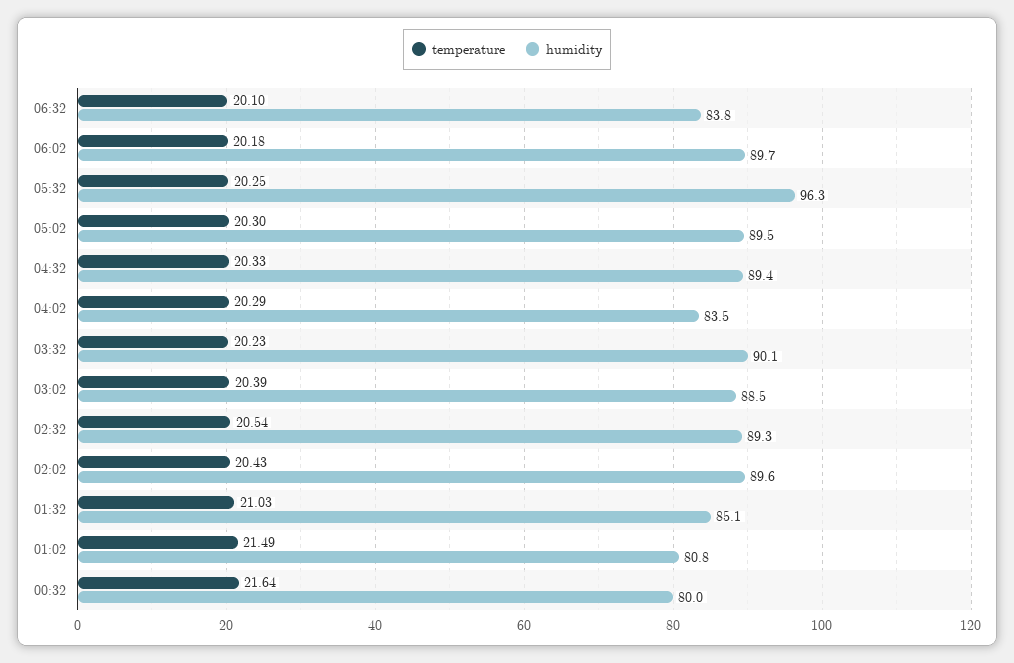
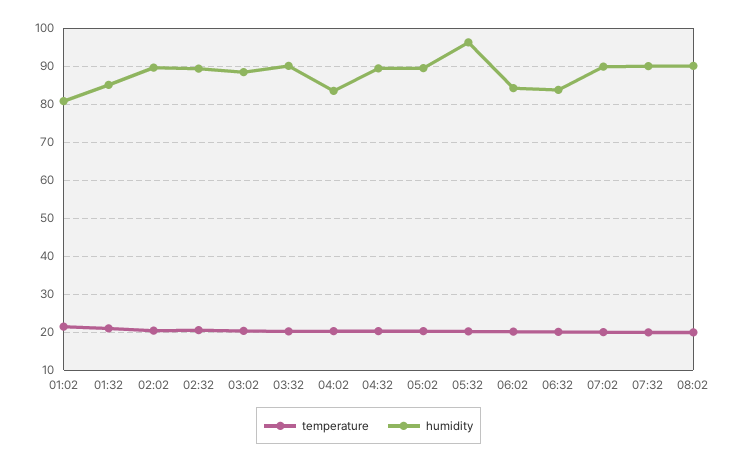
humidity, 06:02: 89.7 -> 84
temperature, 00:32: 21.64 -> none
humidity, 00:32: 80 -> none
temperature, 07:02: none -> 20
humidity, 07:02: none -> 90
temperature, 07:32: none -> 20
humidity, 07:32: none -> 90
temperature, 08:02: none -> 20
humidity, 08:02: none -> 90

